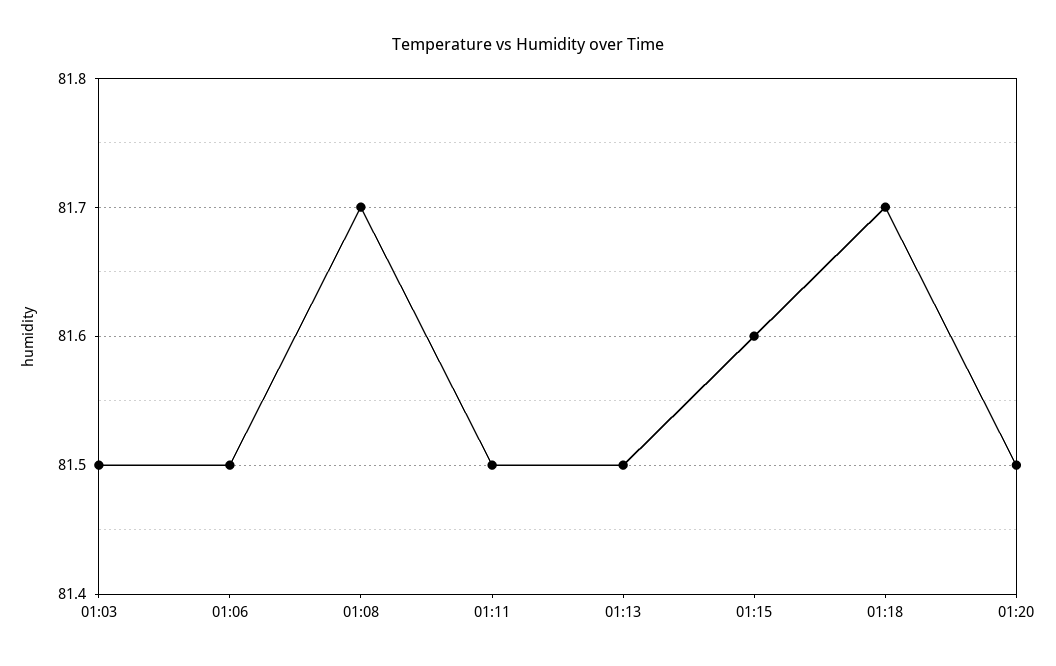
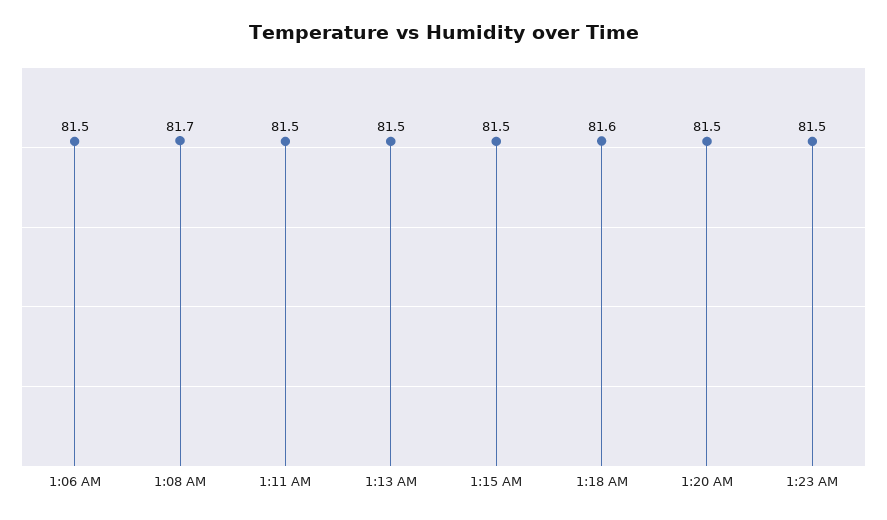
01:03: 81.5 -> none
01:15: 81.6 -> 81.5
01:18: 81.7 -> 81.6
1:23 AM: none -> 81.5

